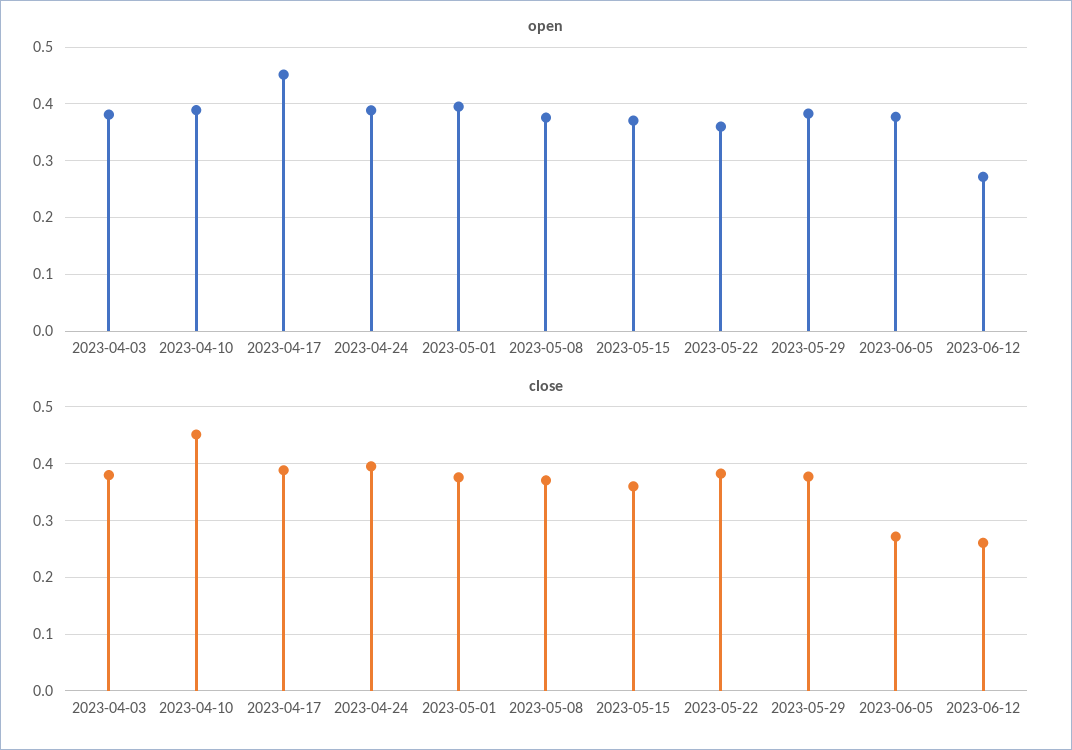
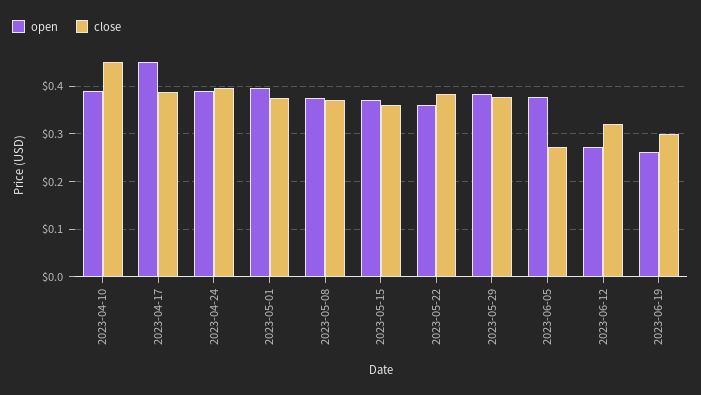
open, 2023-04-03: 0.38 -> none
close, 2023-04-03: 0.38 -> none
close, 2023-06-12: 0.26 -> 0.32
open, 2023-06-19: none -> 0.26
close, 2023-06-19: none -> 0.3

